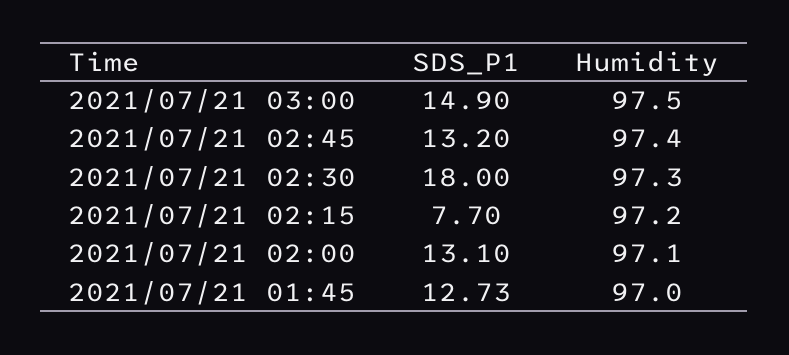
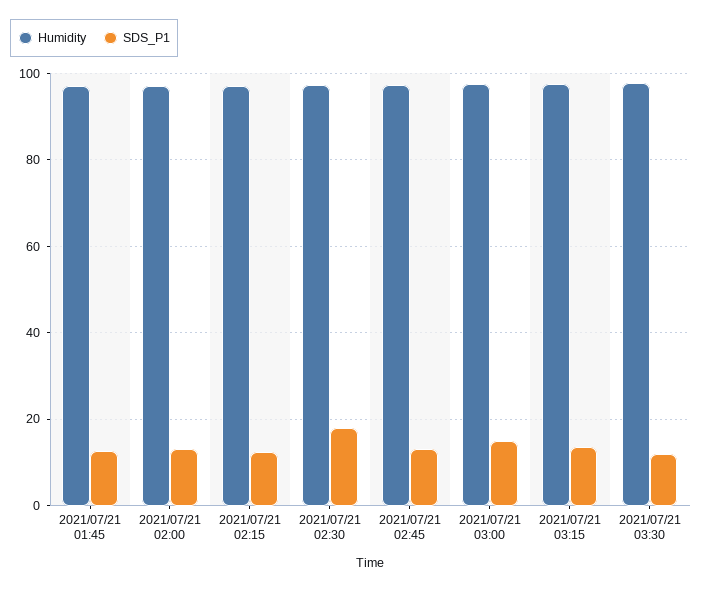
SDS_P1, 2021/07/21 02:15: 7.7 -> 12
Humidity, 2021/07/21 03:15: none -> 98
SDS_P1, 2021/07/21 03:15: none -> 14
Humidity, 2021/07/21 03:30: none -> 98
SDS_P1, 2021/07/21 03:30: none -> 12

